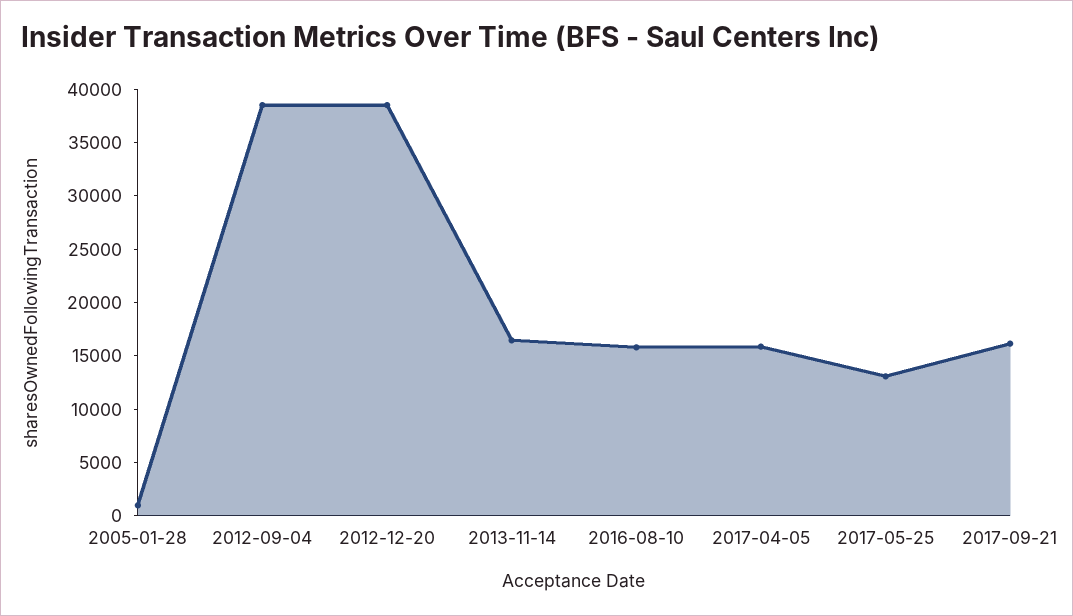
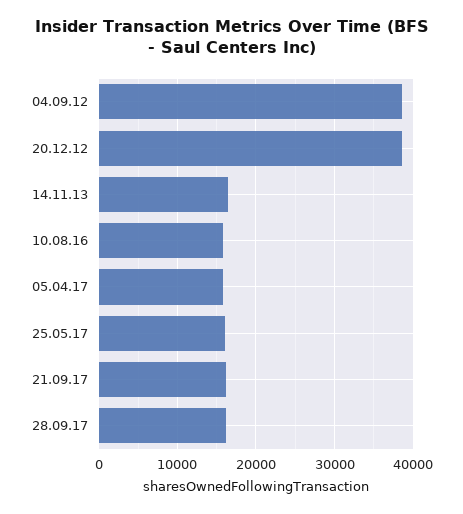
2005-01-28: 1000 -> none
2017-05-25: 13000 -> 16000
28.09.17: none -> 16000

